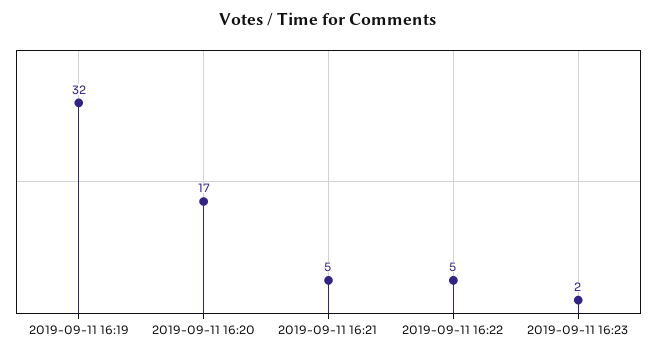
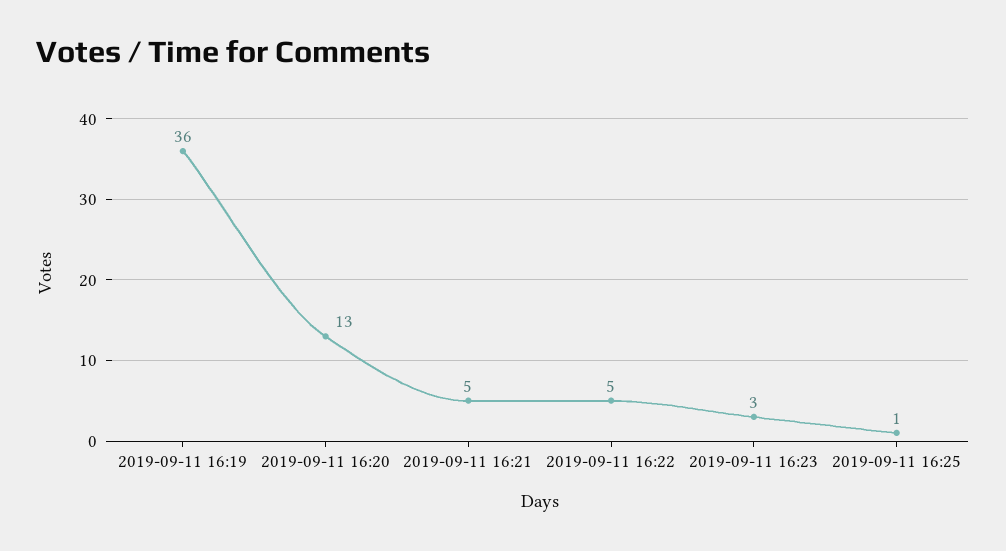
2019-09-11 16:19: 32 -> 36
2019-09-11 16:20: 17 -> 13
2019-09-11 16:23: 2 -> 3
2019-09-11 16:25: none -> 1

